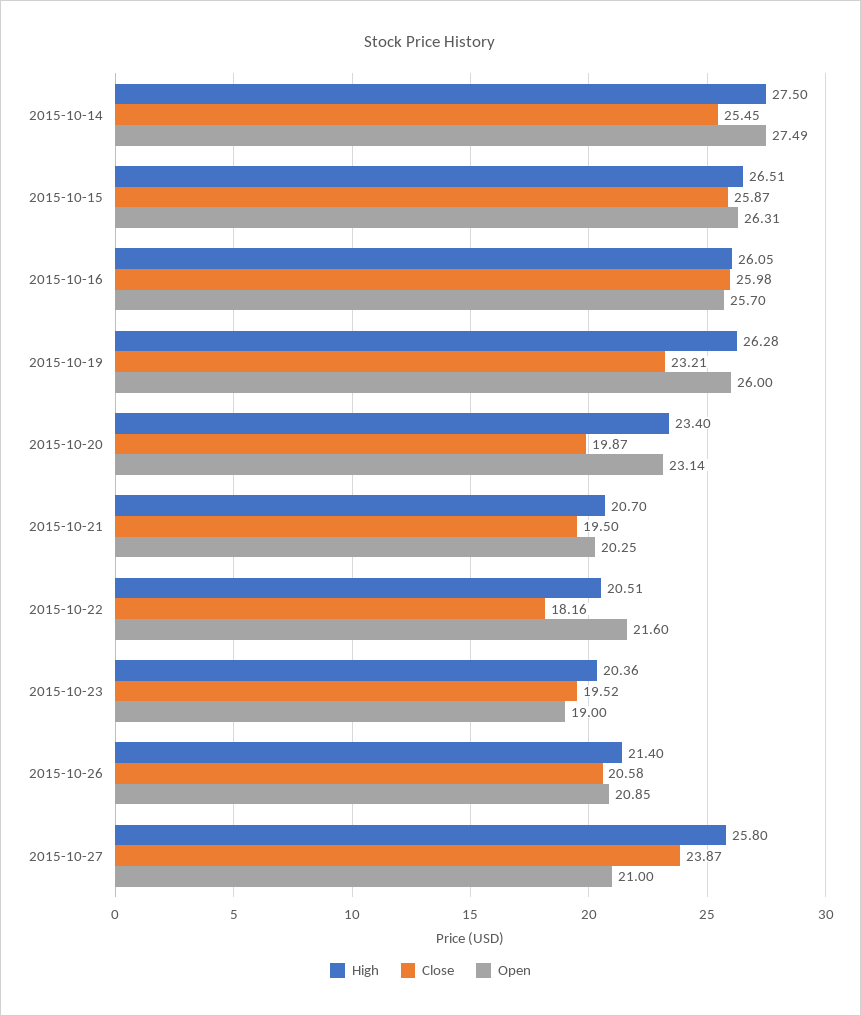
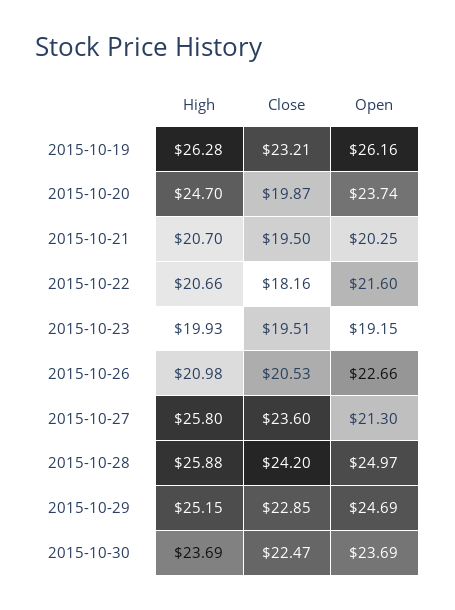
High, 2015-10-14: 27.5 -> none
Close, 2015-10-14: 25.45 -> none
Open, 2015-10-14: 27.49 -> none
High, 2015-10-15: 26.51 -> none
Close, 2015-10-15: 25.87 -> none
Open, 2015-10-15: 26.31 -> none
High, 2015-10-16: 26.05 -> none
Close, 2015-10-16: 25.98 -> none
Open, 2015-10-16: 25.7 -> none
Open, 2015-10-19: 26 -> 26.16
High, 2015-10-20: 23.4 -> 24.7
Open, 2015-10-20: 23.14 -> 23.74
High, 2015-10-22: 20.51 -> 20.66
High, 2015-10-23: 20.36 -> 19.93
Close, 2015-10-23: 19.52 -> 19.51
Open, 2015-10-23: 19 -> 19.15
High, 2015-10-26: 21.4 -> 20.98
Close, 2015-10-26: 20.58 -> 20.53
Open, 2015-10-26: 20.85 -> 22.66
Close, 2015-10-27: 23.87 -> 23.6
Open, 2015-10-27: 21 -> 21.3
High, 2015-10-28: none -> 25.88
Close, 2015-10-28: none -> 24.2
Open, 2015-10-28: none -> 24.97
High, 2015-10-29: none -> 25.15
Close, 2015-10-29: none -> 22.85
Open, 2015-10-29: none -> 24.69
High, 2015-10-30: none -> 23.69
Close, 2015-10-30: none -> 22.47
Open, 2015-10-30: none -> 23.69

